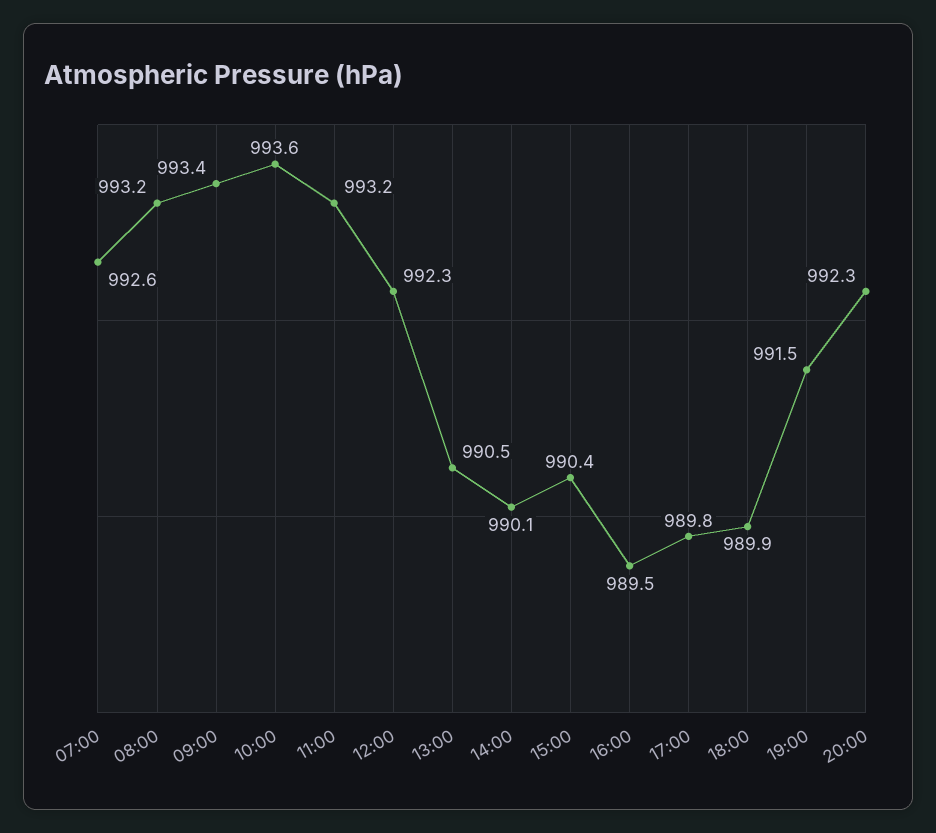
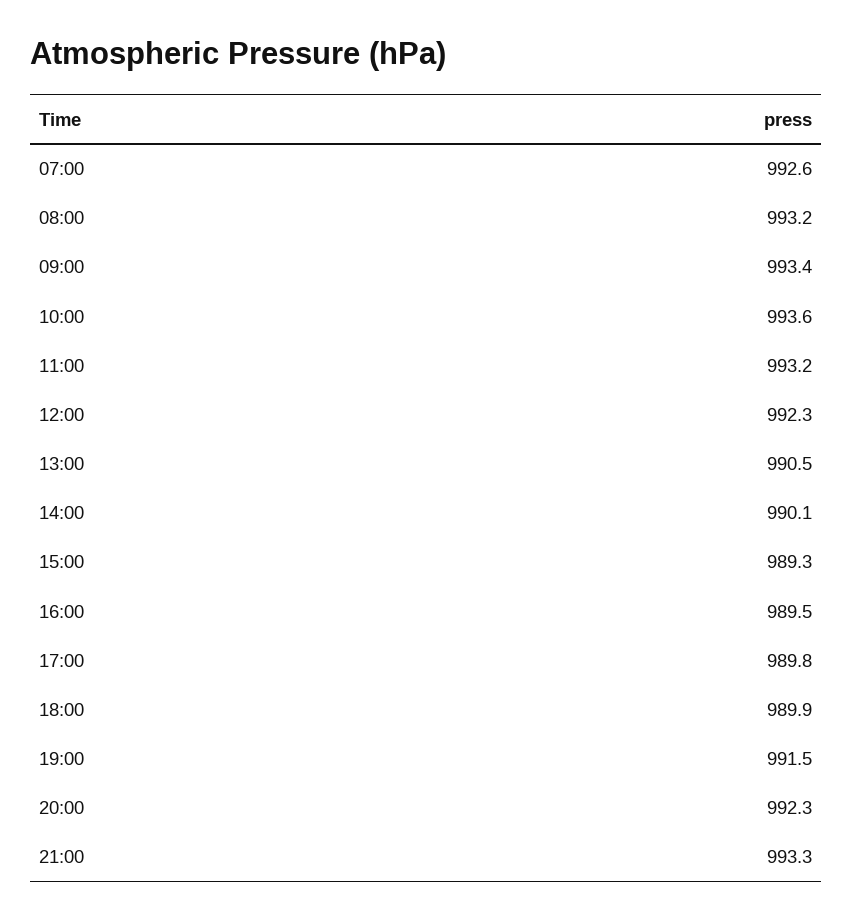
15:00: 990.4 -> 989.3
21:00: none -> 993.3

